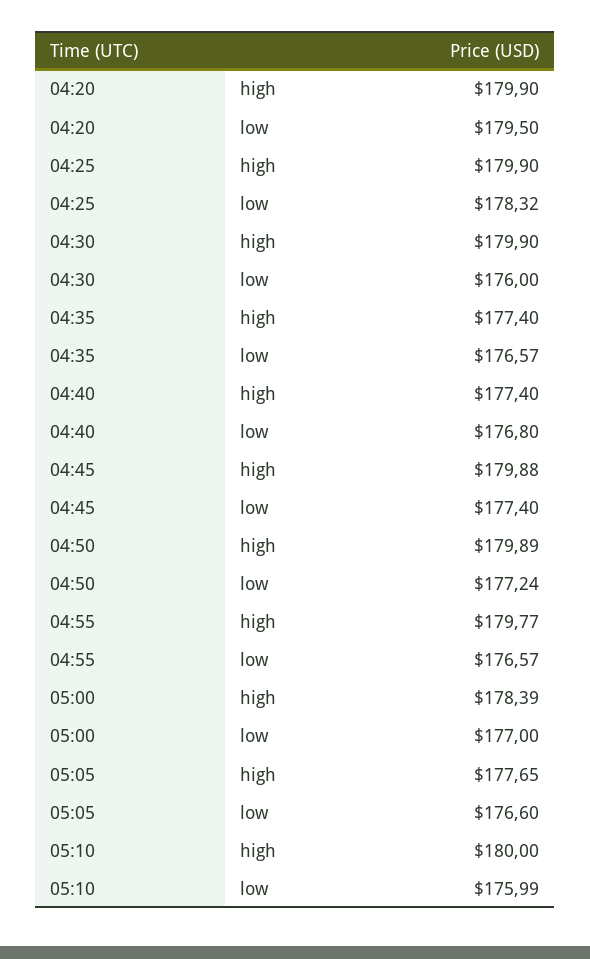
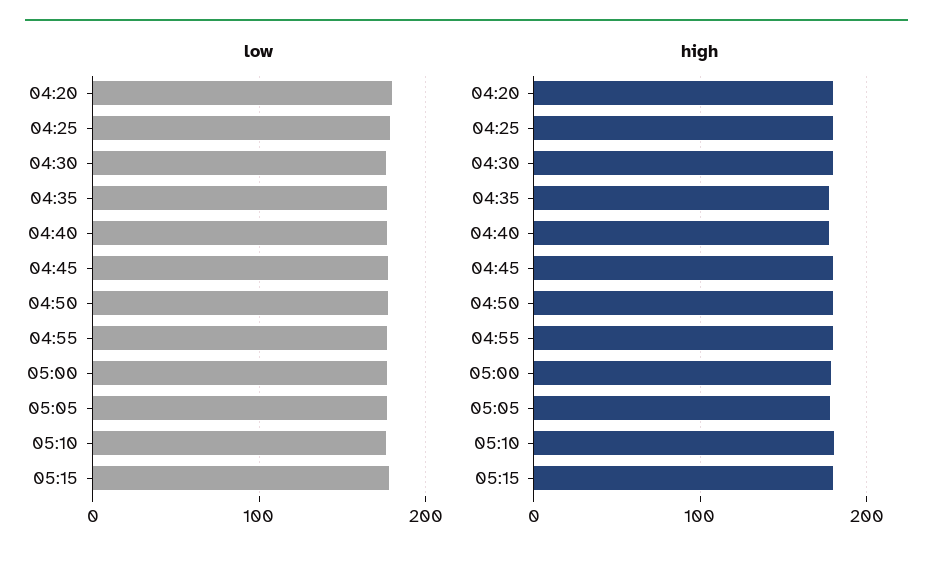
low, 05:15: none -> 180
high, 05:15: none -> 180

